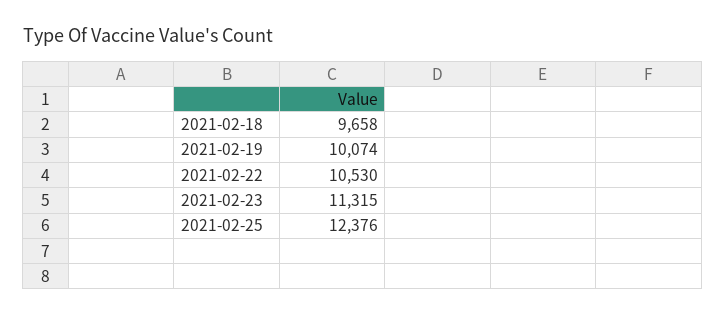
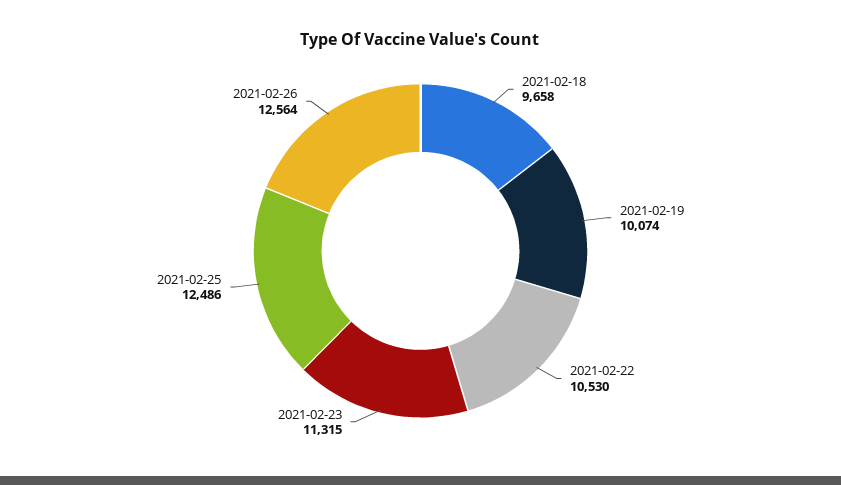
2021-02-25: 12376 -> 12486
2021-02-26: none -> 12564

